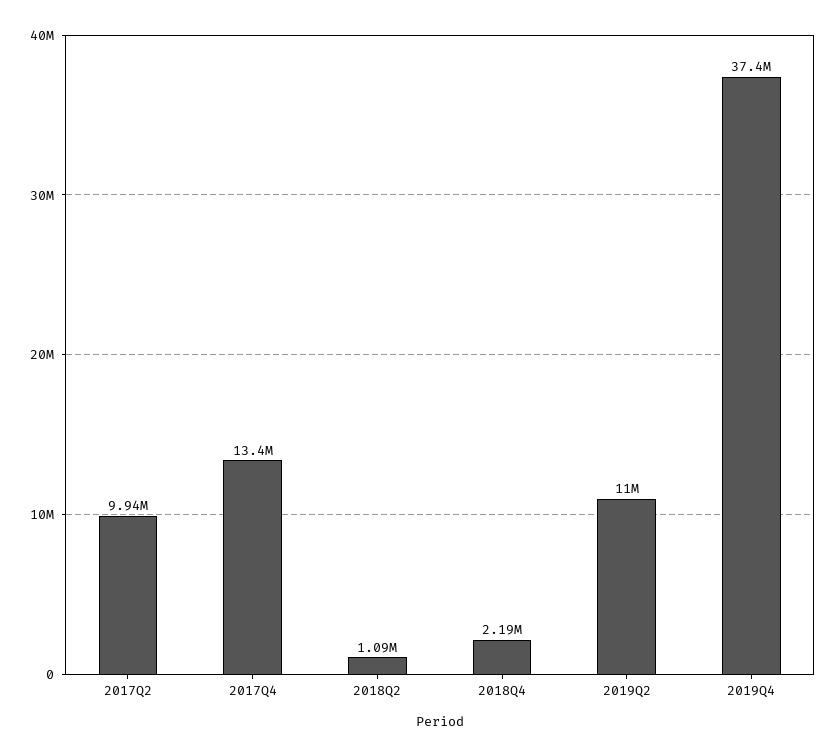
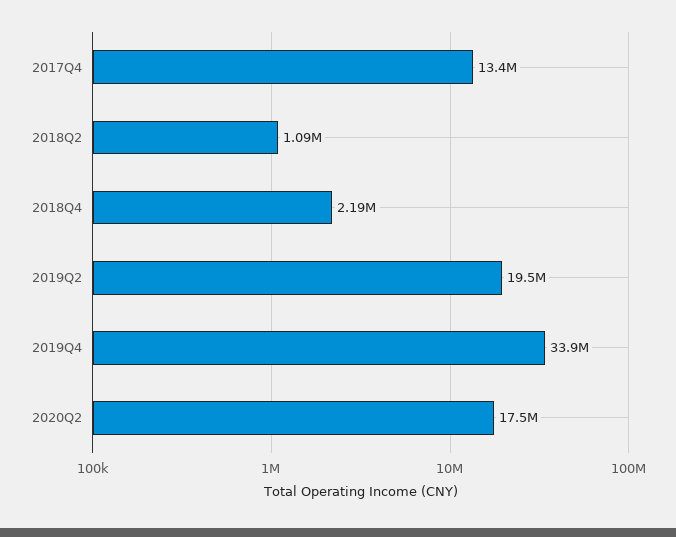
2017Q2: 9940000 -> none
2019Q2: 11000000 -> 19500000
2019Q4: 37400000 -> 33900000
2020Q2: none -> 17500000

